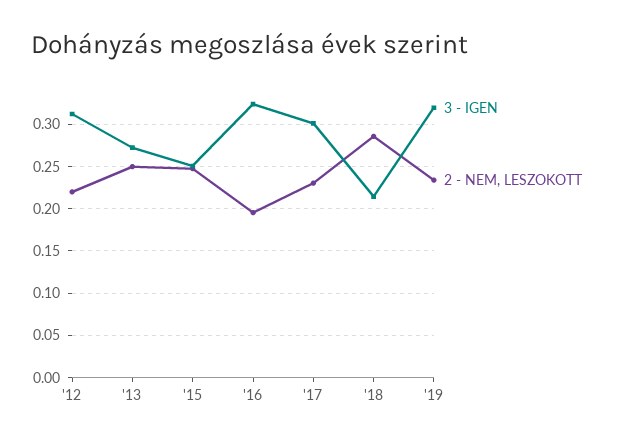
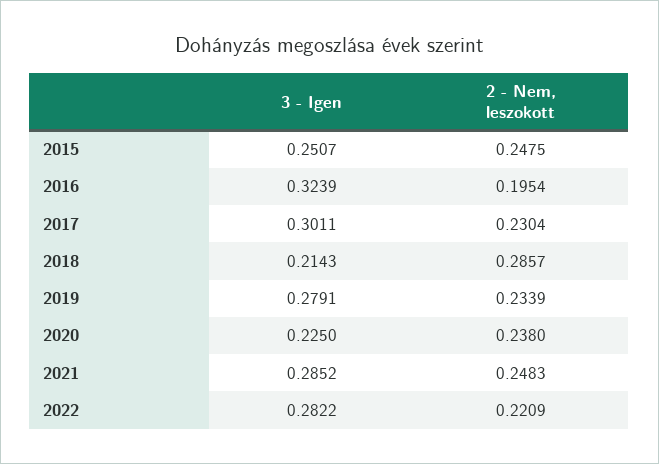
3 - IGEN, '12: 0.31 -> none
2 - NEM, LESZOKOTT, '12: 0.22 -> none
3 - IGEN, '13: 0.27 -> none
2 - NEM, LESZOKOTT, '13: 0.25 -> none
3 - IGEN, '19: 0.32 -> 0.2791
3 - IGEN, 2020: none -> 0.225
2 - NEM, LESZOKOTT, 2020: none -> 0.238
3 - IGEN, 2021: none -> 0.2852
2 - NEM, LESZOKOTT, 2021: none -> 0.2483
3 - IGEN, 2022: none -> 0.2822
2 - NEM, LESZOKOTT, 2022: none -> 0.2209

